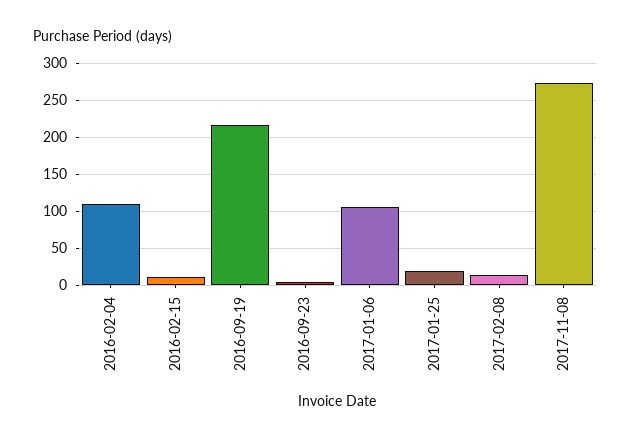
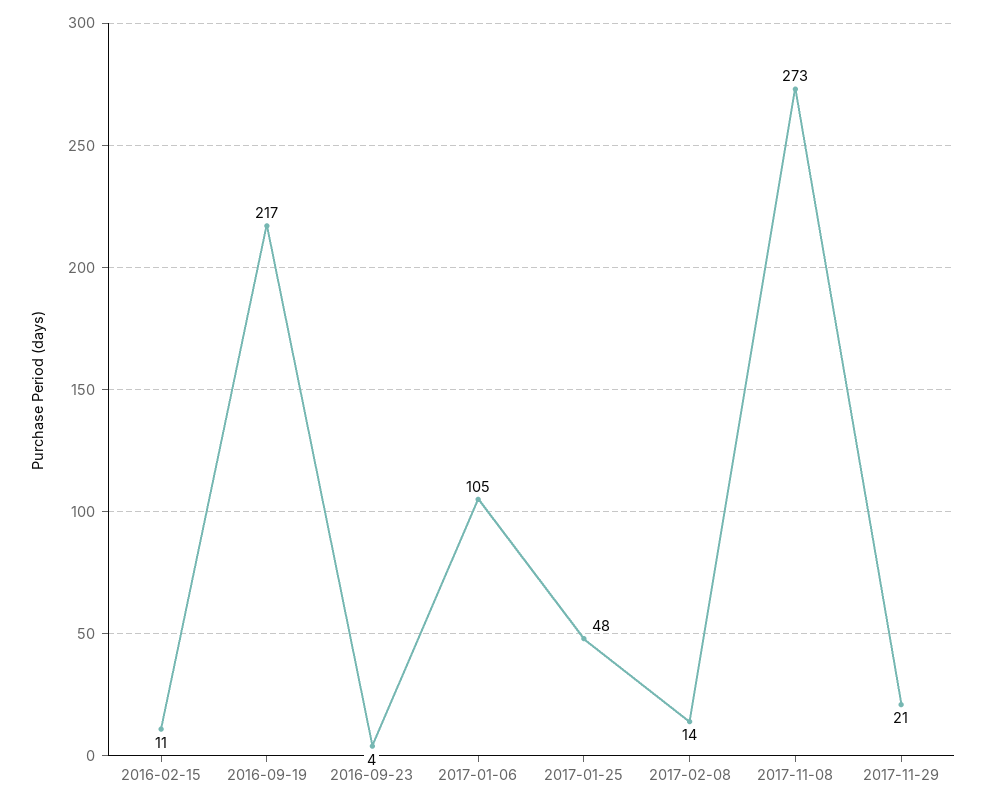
2016-02-04: 110 -> none
2017-01-25: 20 -> 48
2017-11-29: none -> 21

